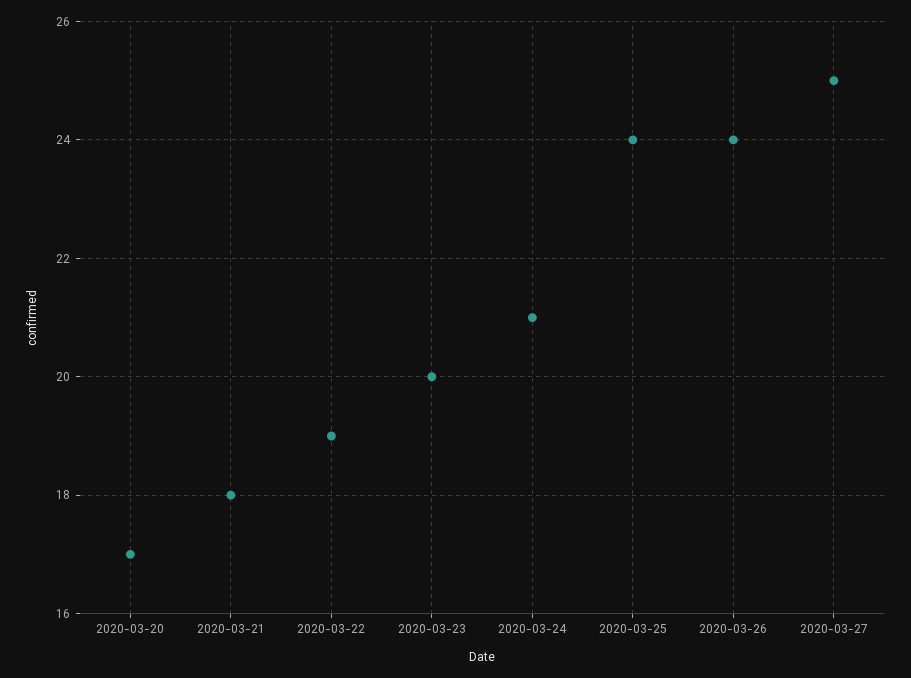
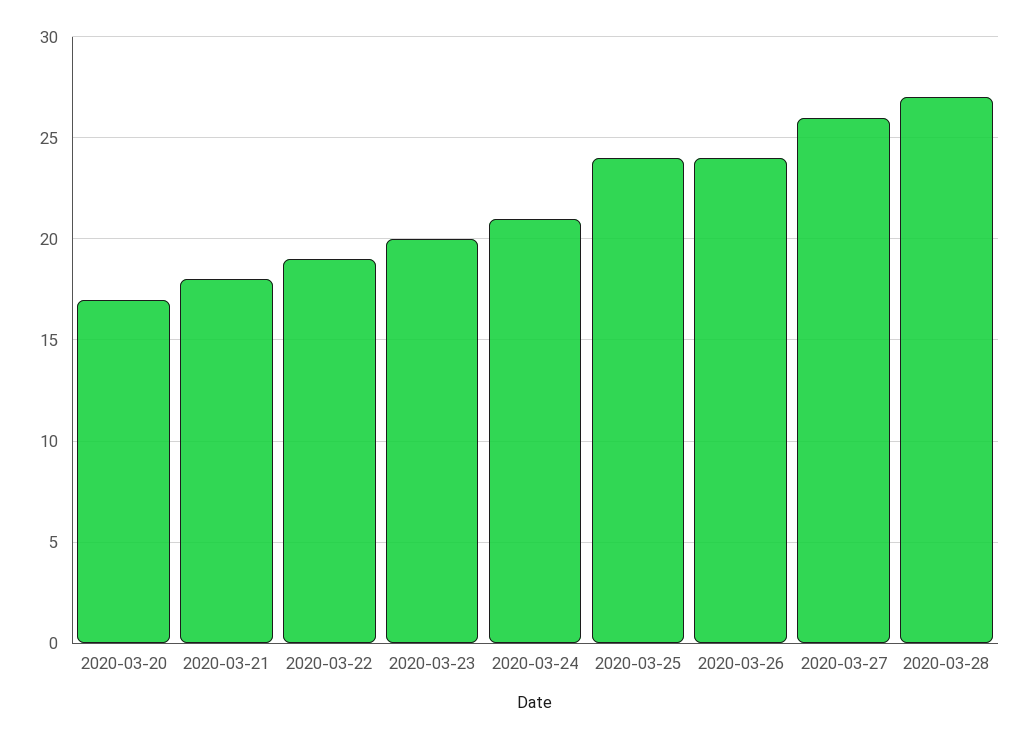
2020-03-27: 25 -> 26
2020-03-28: none -> 27

